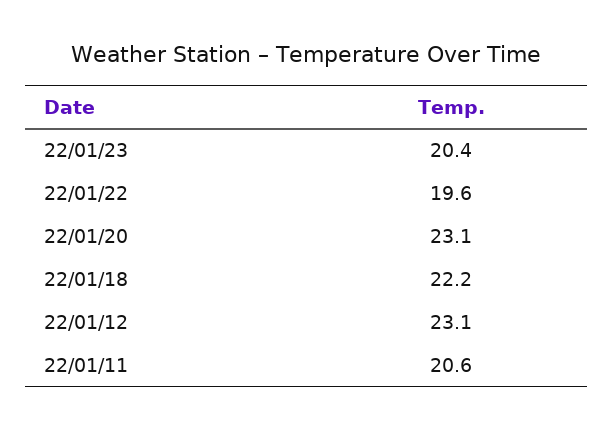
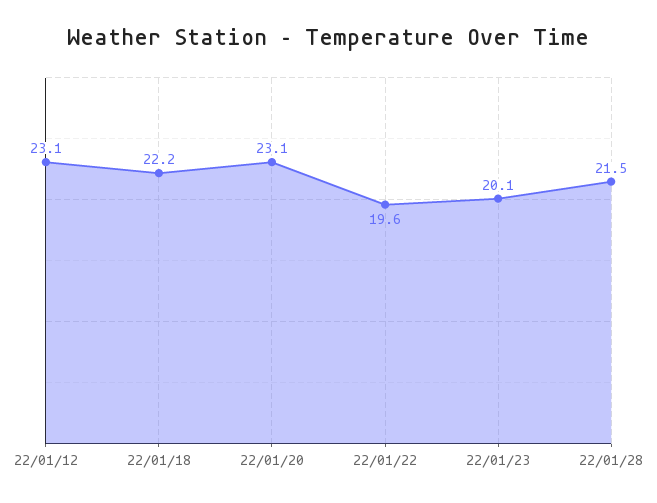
22/01/23: 20.4 -> 20.1
22/01/11: 20.6 -> none
22/01/28: none -> 21.5

